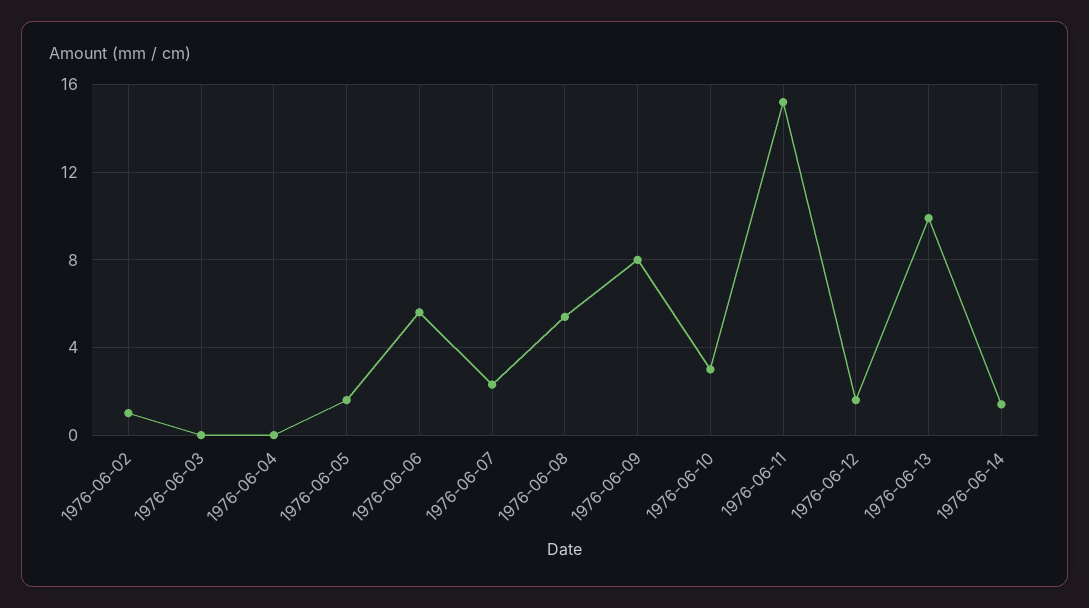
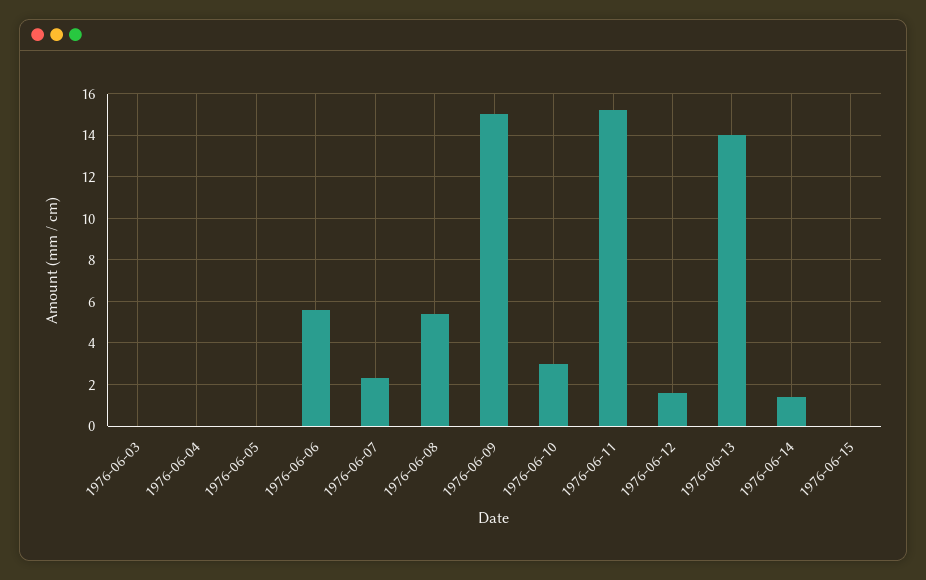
1976-06-02: 1 -> none
1976-06-05: 1.5 -> 0
1976-06-09: 8 -> 15
1976-06-13: 10 -> 14
1976-06-15: none -> 0

